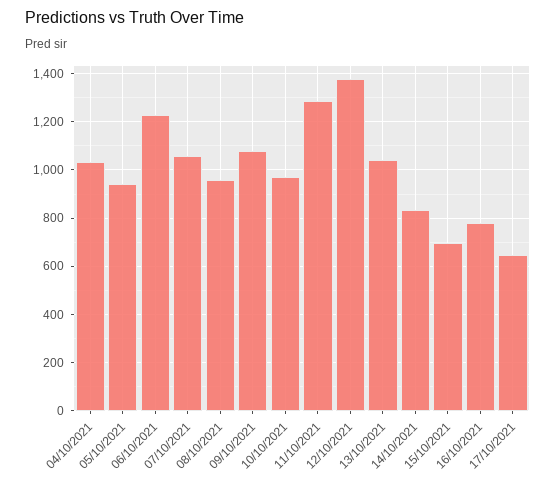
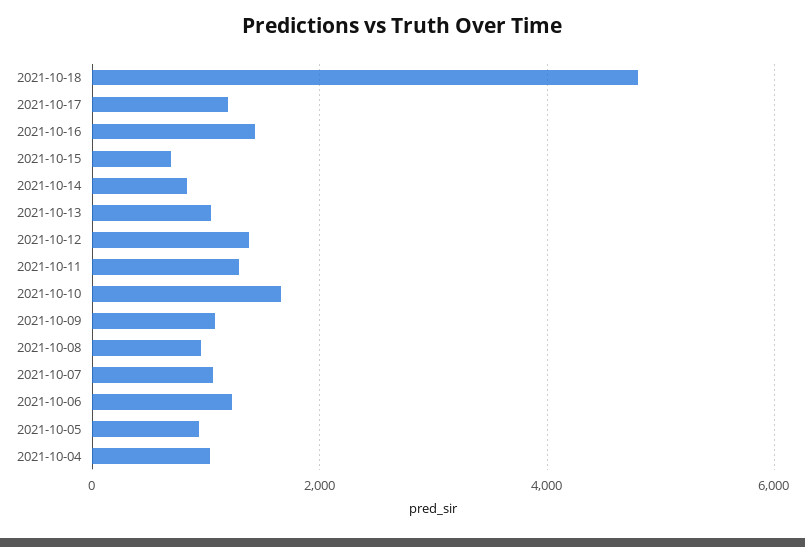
10/10/2021: 975 -> 1600
16/10/2021: 775 -> 1400
17/10/2021: 650 -> 1200
2021-10-18: none -> 4800

